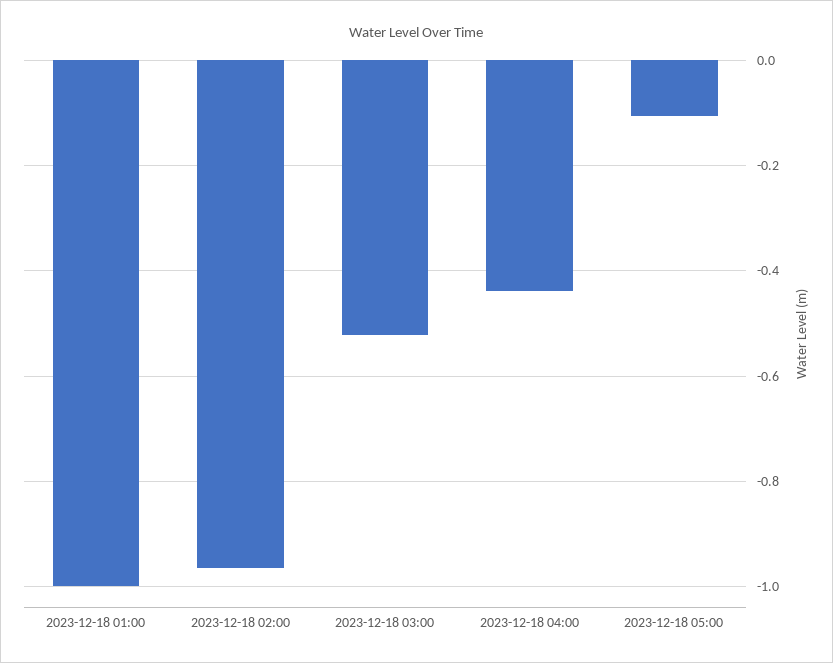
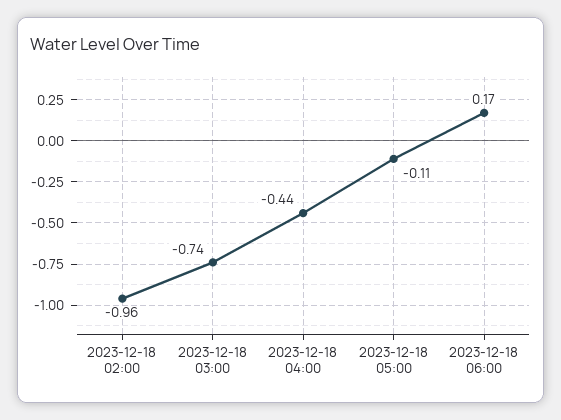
2023-12-18 01:00: -1 -> none
2023-12-18 03:00: -0.52 -> -0.74
2023-12-18 06:00: none -> 0.17

